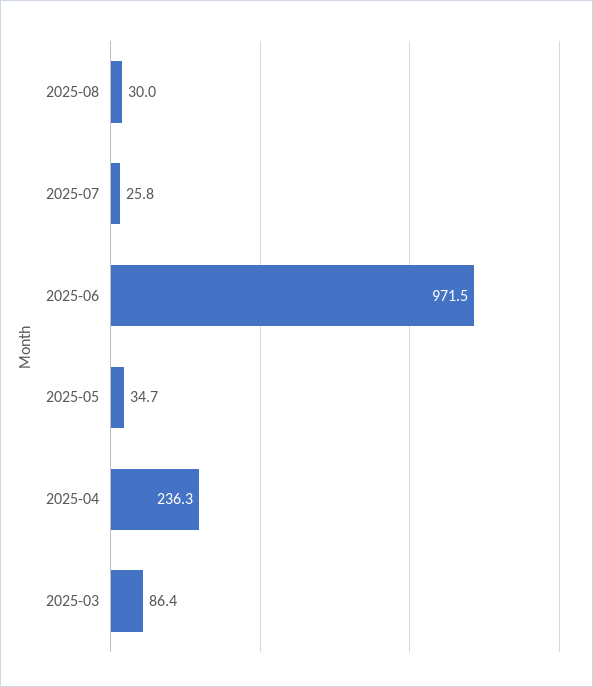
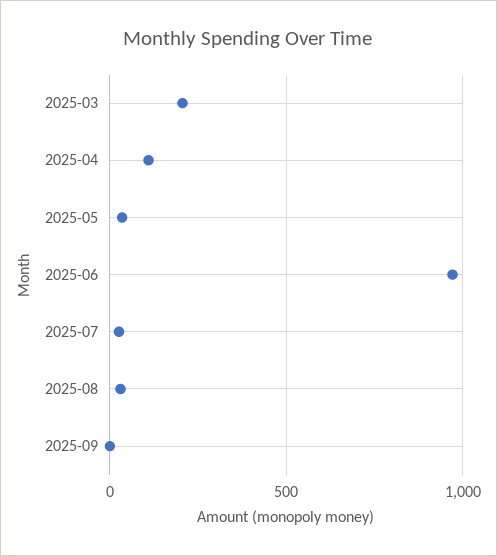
2025-04: 236.3 -> 100
2025-03: 86.4 -> 200
2025-09: none -> 0

